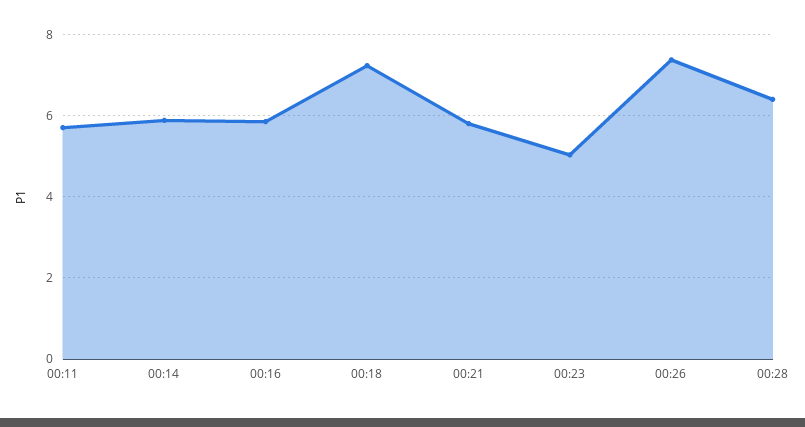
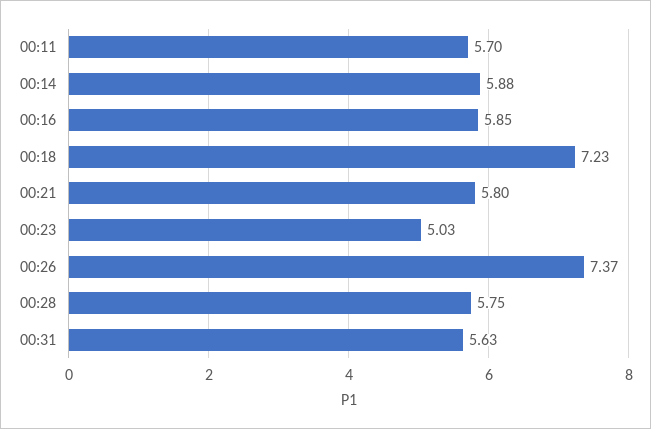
00:28: 6.4 -> 5.75
00:31: none -> 5.63

